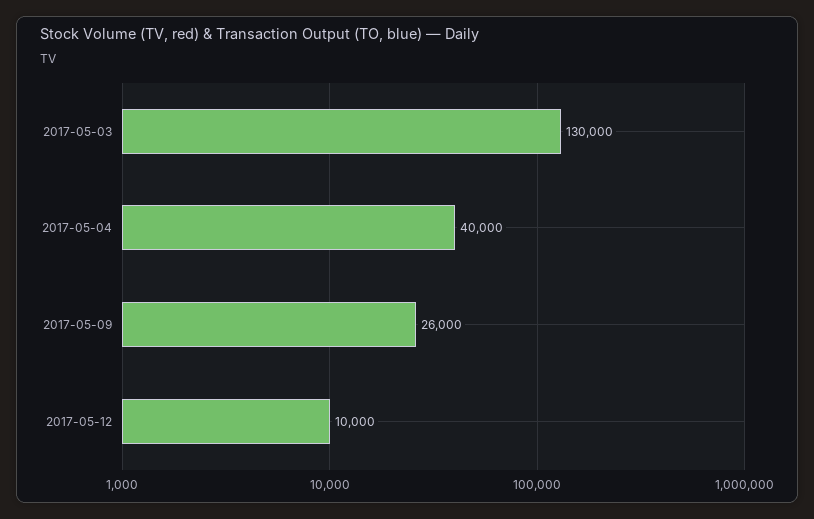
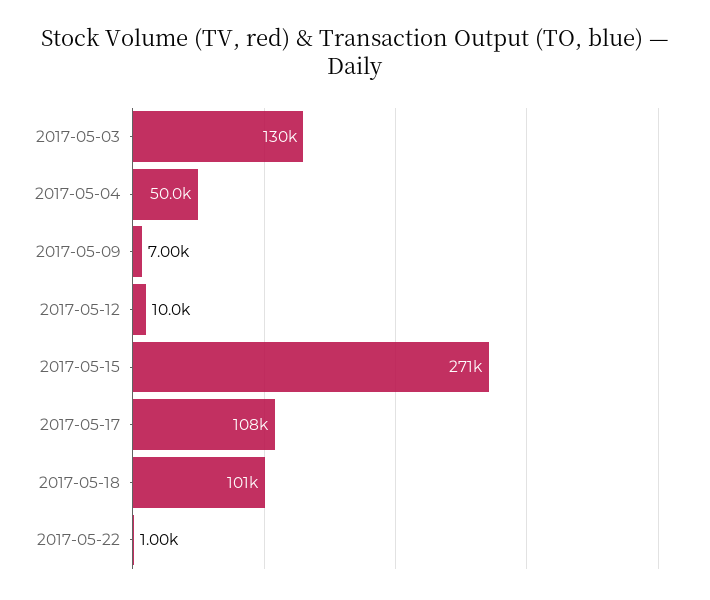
2017-05-04: 40000 -> 50000
2017-05-09: 26000 -> 7000
2017-05-15: none -> 271000
2017-05-17: none -> 108000
2017-05-18: none -> 101000
2017-05-22: none -> 1000

